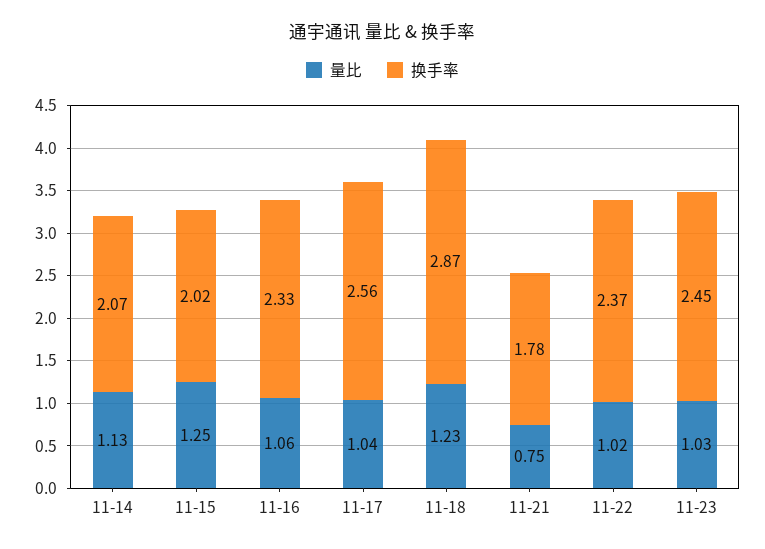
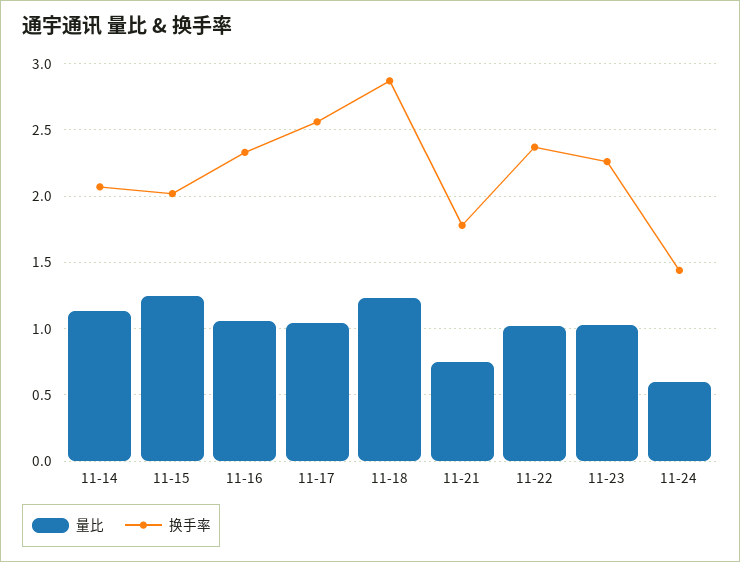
换手率, 11-23: 2.45 -> 2.25
量比, 11-24: none -> 0.6
换手率, 11-24: none -> 1.45

